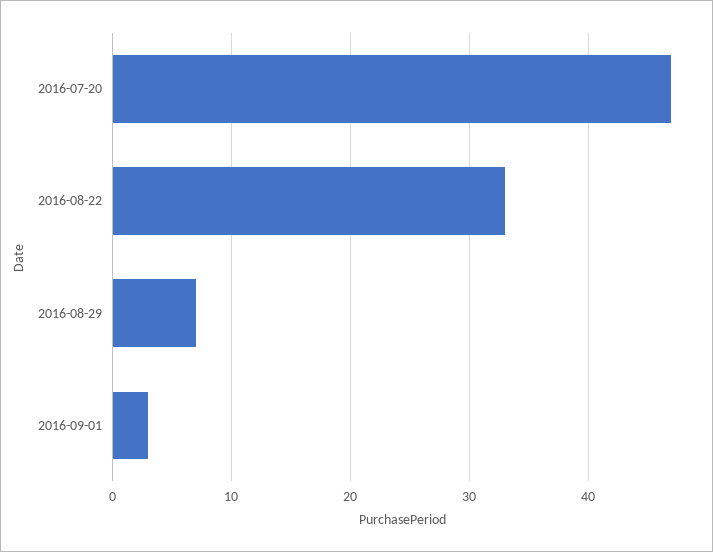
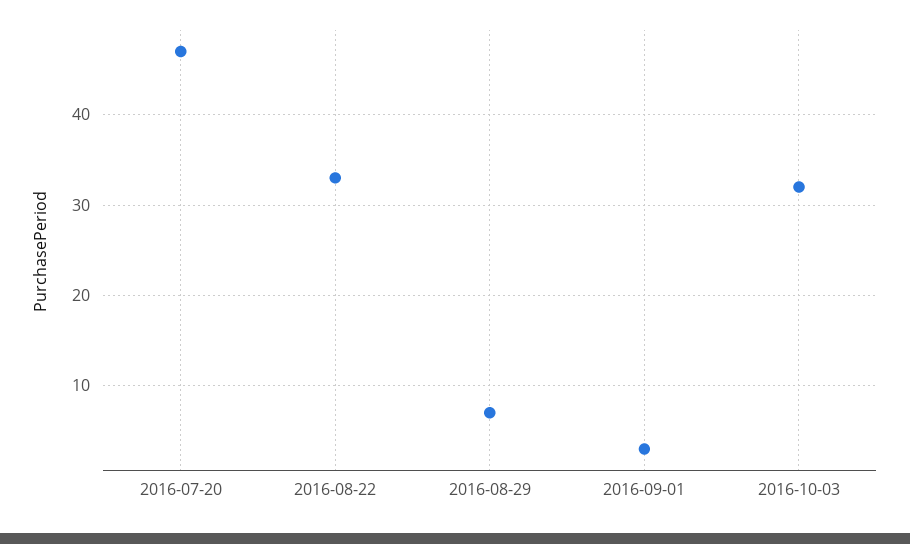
2016-10-03: none -> 32

